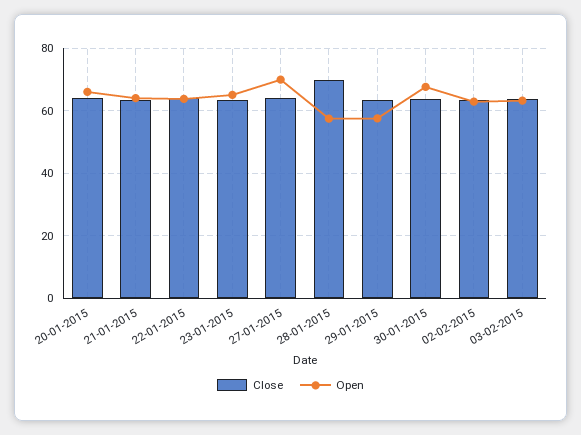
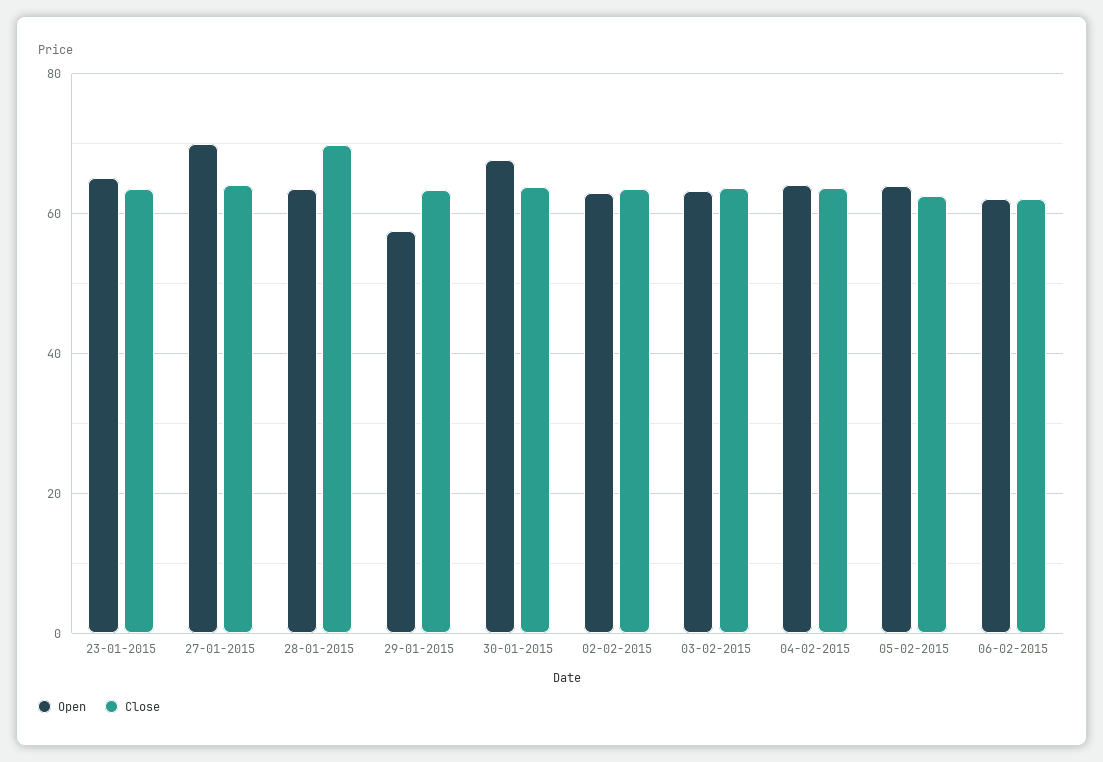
Close, 20-01-2015: 64 -> none
Open, 20-01-2015: 66 -> none
Close, 21-01-2015: 64 -> none
Open, 21-01-2015: 64 -> none
Close, 22-01-2015: 64 -> none
Open, 22-01-2015: 64 -> none
Open, 28-01-2015: 58 -> 64
Open, 04-02-2015: none -> 64
Close, 04-02-2015: none -> 64
Open, 05-02-2015: none -> 64
Close, 05-02-2015: none -> 62
Open, 06-02-2015: none -> 62
Close, 06-02-2015: none -> 62

